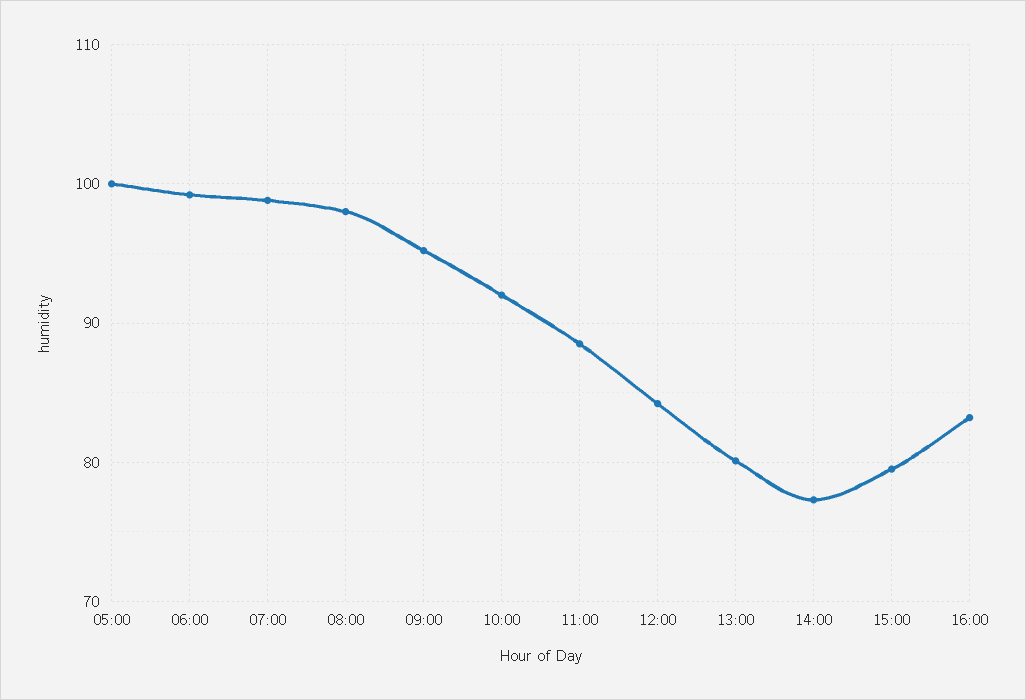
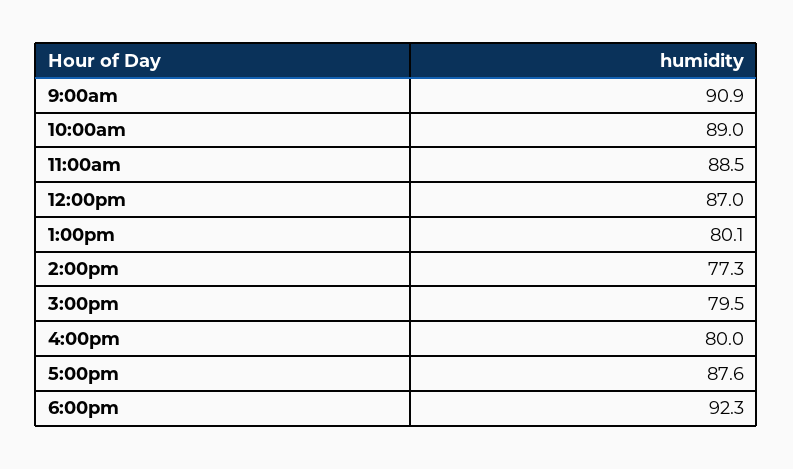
05:00: 100 -> none
06:00: 99 -> none
07:00: 99 -> none
08:00: 98 -> none
09:00: 95 -> 90.9
10:00: 92 -> 89
12:00: 84 -> 87
16:00: 83 -> 80
5:00pm: none -> 87.6
6:00pm: none -> 92.3

